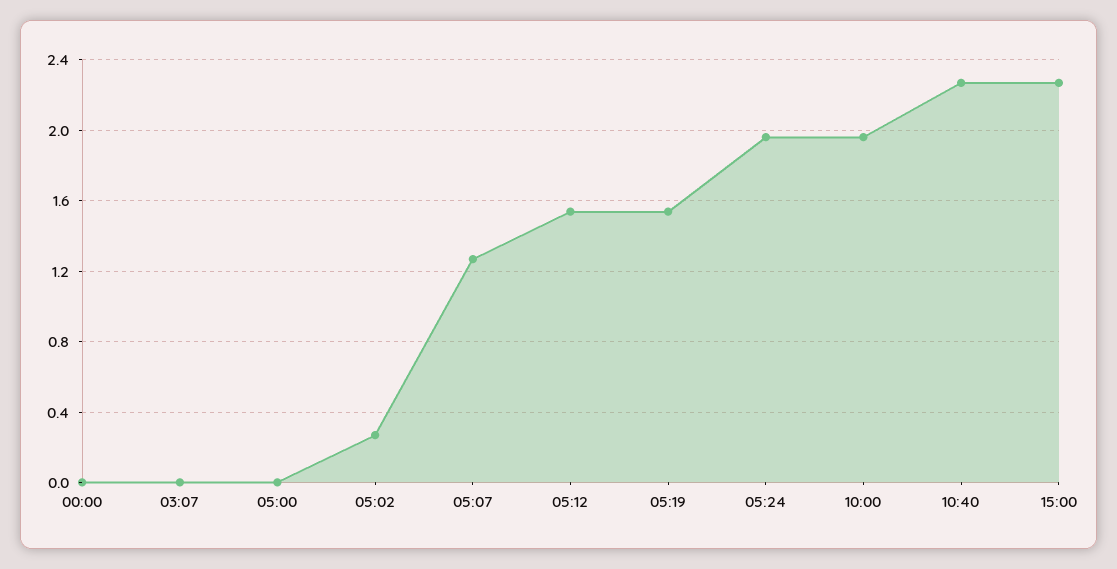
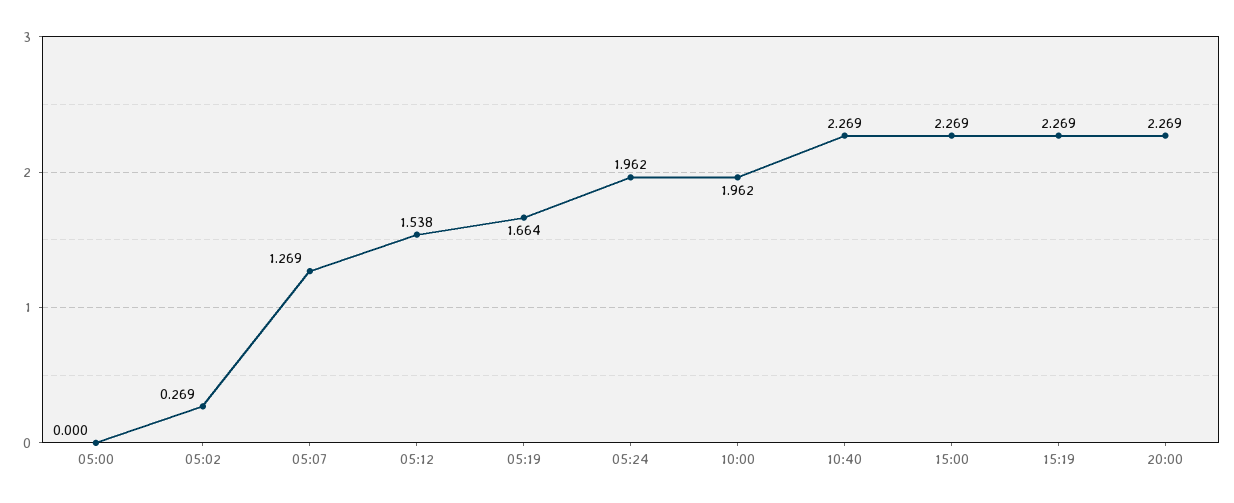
00:00: 0 -> none
03:07: 0 -> none
05:19: 1.55 -> 1.664
15:19: none -> 2.269
20:00: none -> 2.269

